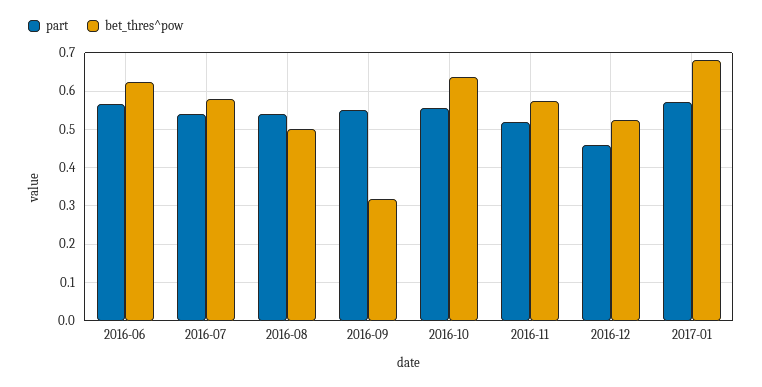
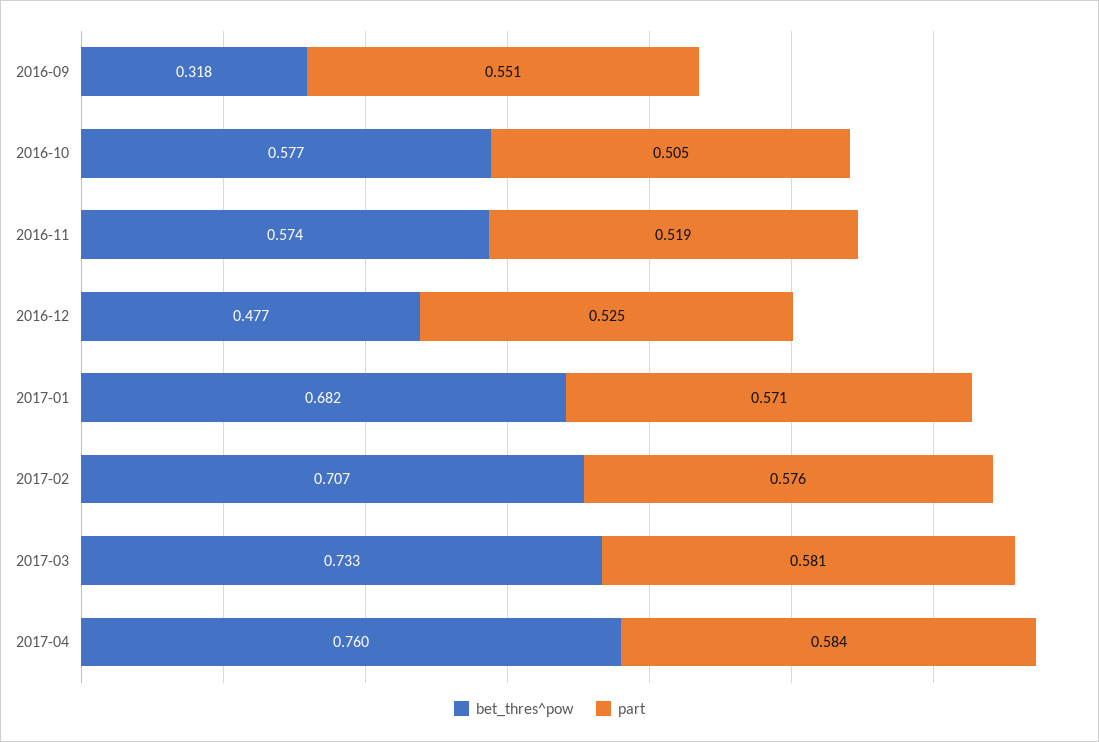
part, 2016-06: 0.56 -> none
bet_thres^pow, 2016-06: 0.62 -> none
part, 2016-07: 0.54 -> none
bet_thres^pow, 2016-07: 0.58 -> none
part, 2016-08: 0.54 -> none
bet_thres^pow, 2016-08: 0.5 -> none
part, 2016-10: 0.56 -> 0.505
bet_thres^pow, 2016-10: 0.64 -> 0.577
part, 2016-12: 0.46 -> 0.525
bet_thres^pow, 2016-12: 0.52 -> 0.477
bet_thres^pow, 2017-02: none -> 0.707
part, 2017-02: none -> 0.576
bet_thres^pow, 2017-03: none -> 0.733
part, 2017-03: none -> 0.581
bet_thres^pow, 2017-04: none -> 0.76
part, 2017-04: none -> 0.584

